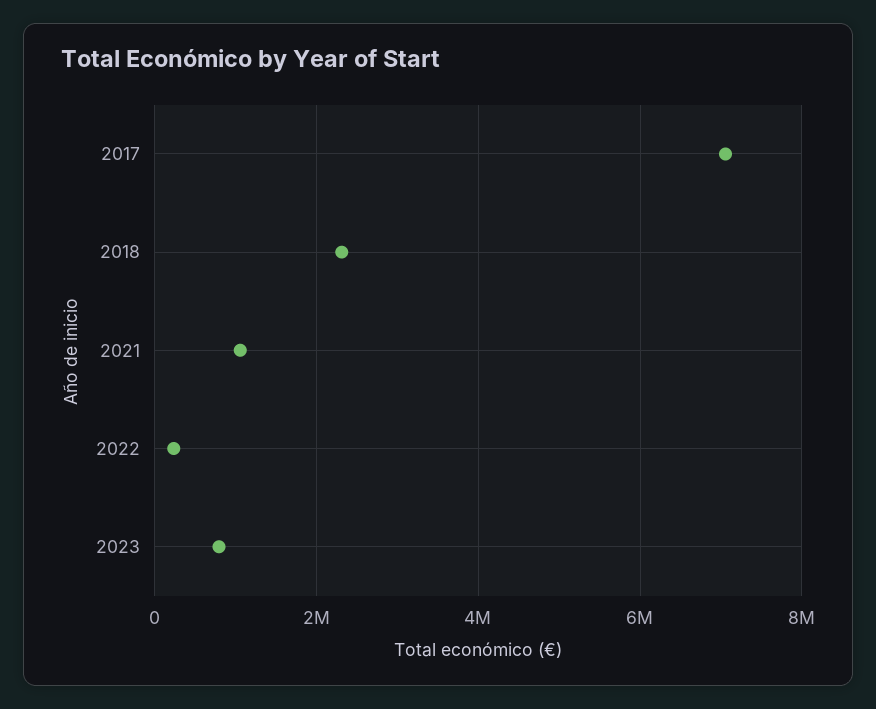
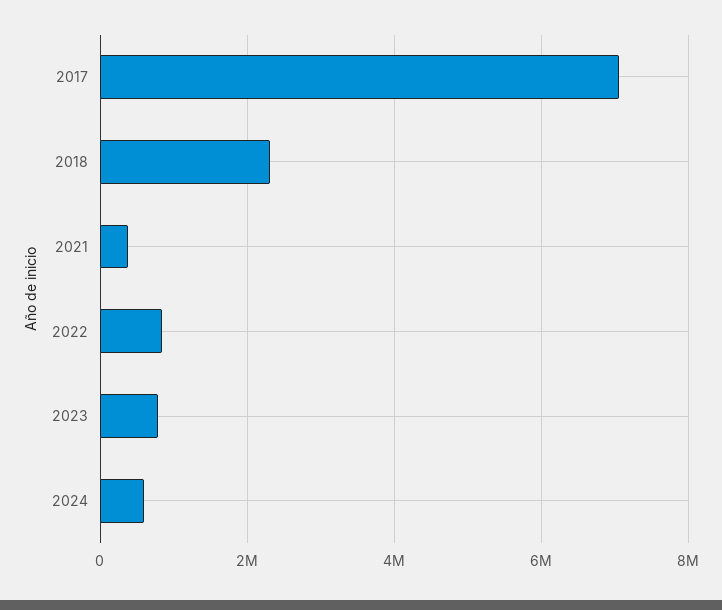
2021: 1000000 -> 400000
2022: 200000 -> 800000
2024: none -> 600000

